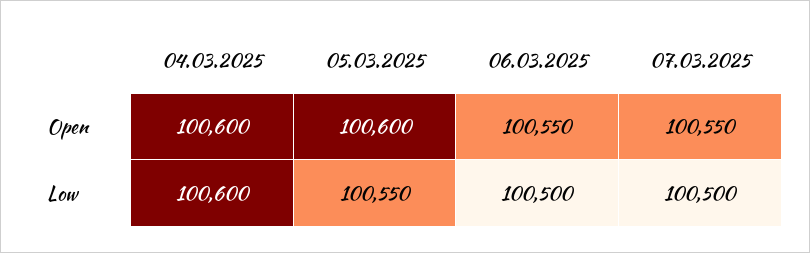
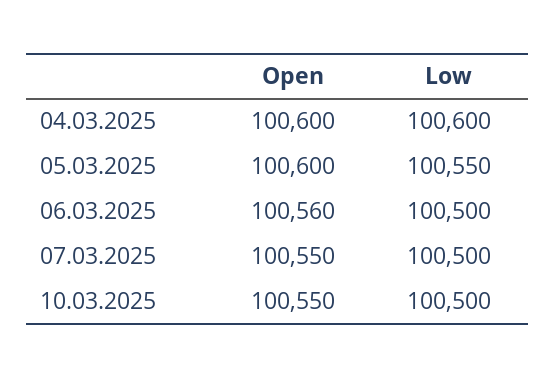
06.03.2025, Open: 100550 -> 100560
10.03.2025, Open: none -> 100550
10.03.2025, Low: none -> 100500

